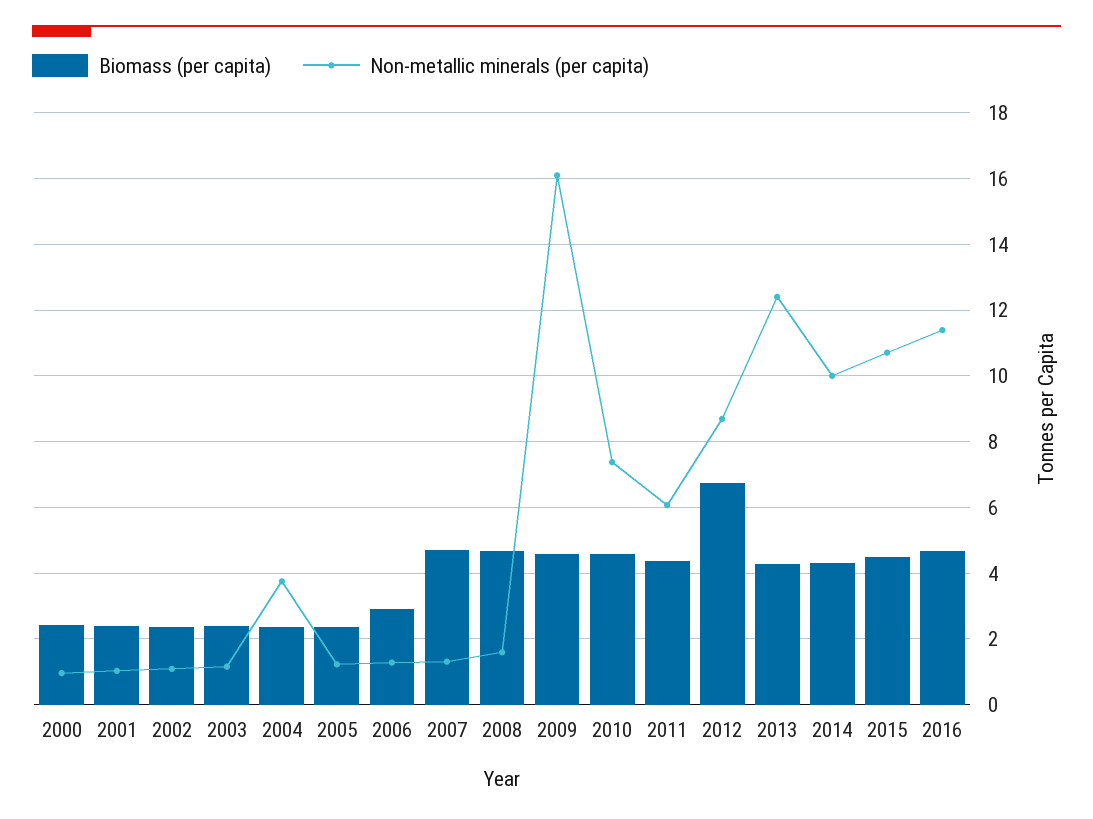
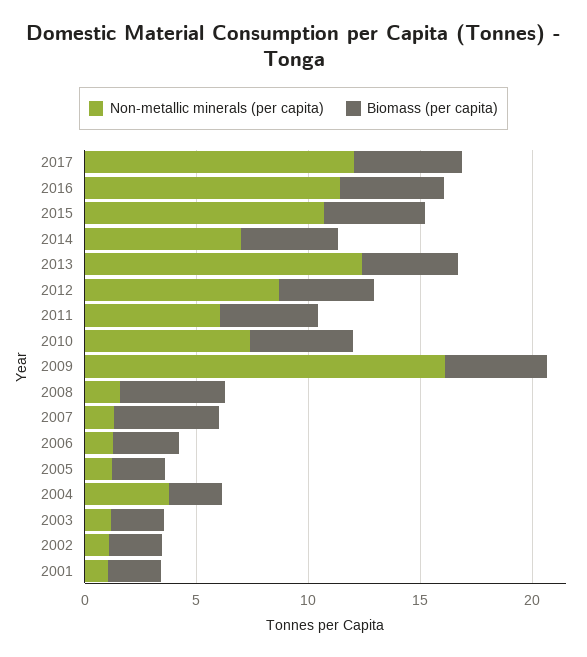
Biomass (per capita), 2000: 2.4 -> none
Non-metallic minerals (per capita), 2000: 1 -> none
Biomass (per capita), 2012: 6.8 -> 4
Non-metallic minerals (per capita), 2014: 10 -> 7
Non-metallic minerals (per capita), 2017: none -> 12
Biomass (per capita), 2017: none -> 5

